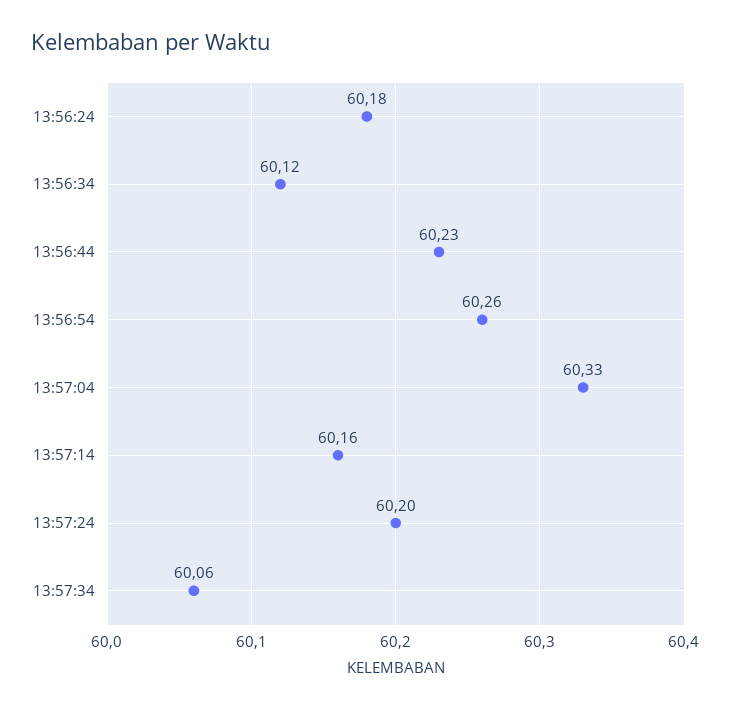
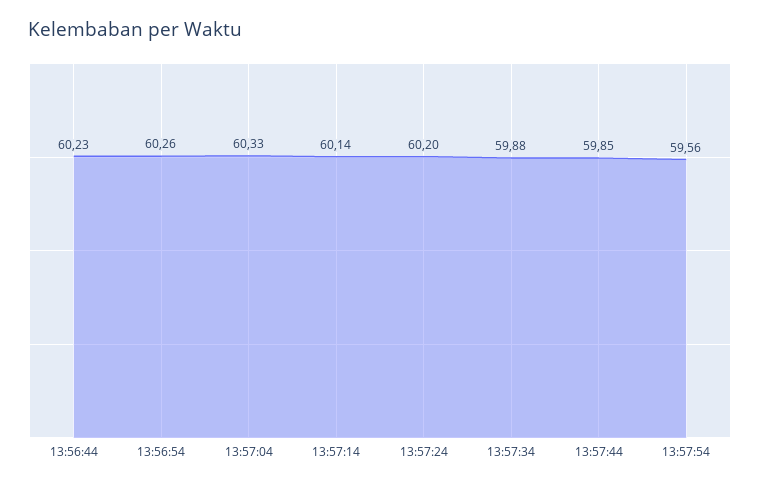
13:56:24: 60.18 -> none
13:56:34: 60.12 -> none
13:57:14: 60.16 -> 60.14
13:57:34: 60.06 -> 59.88
13:57:44: none -> 59.85
13:57:54: none -> 59.56

